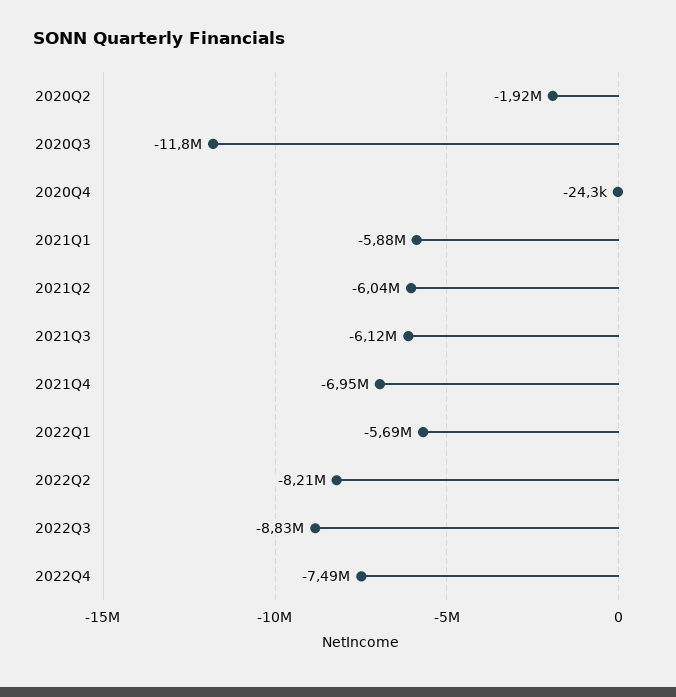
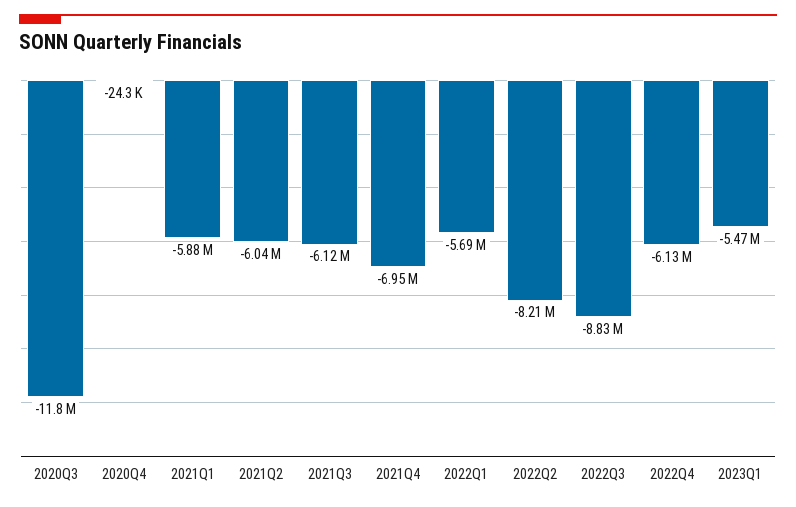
2020Q2: -1920000 -> none
2022Q4: -7490000 -> -6130000
2023Q1: none -> -5470000

